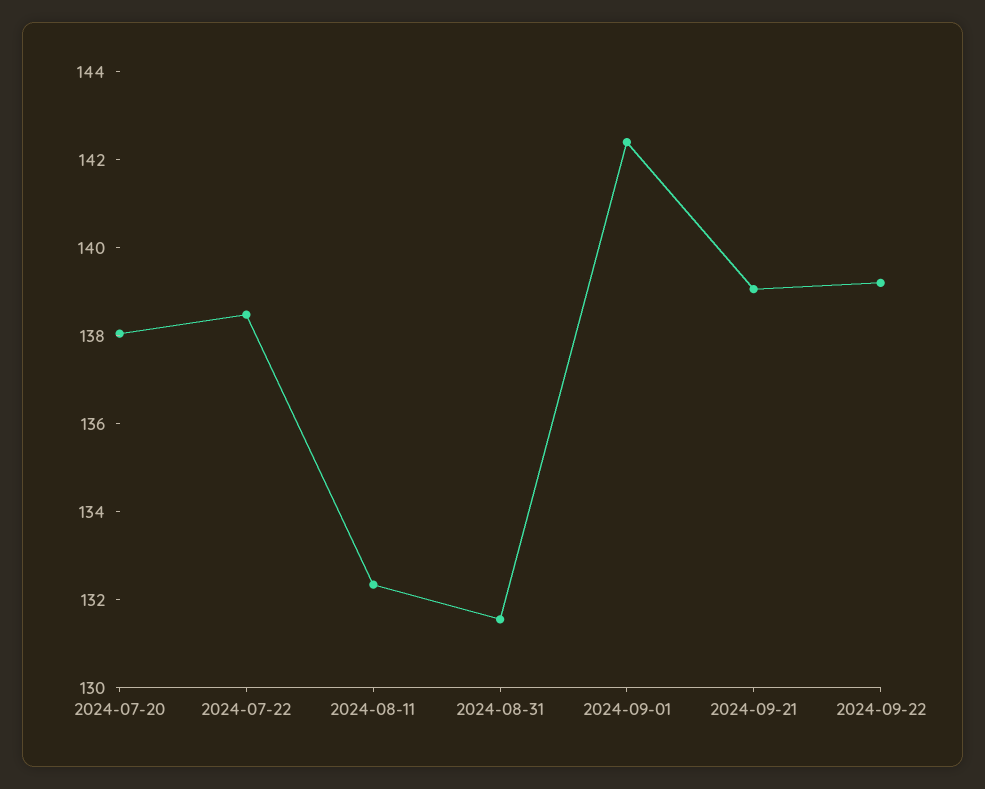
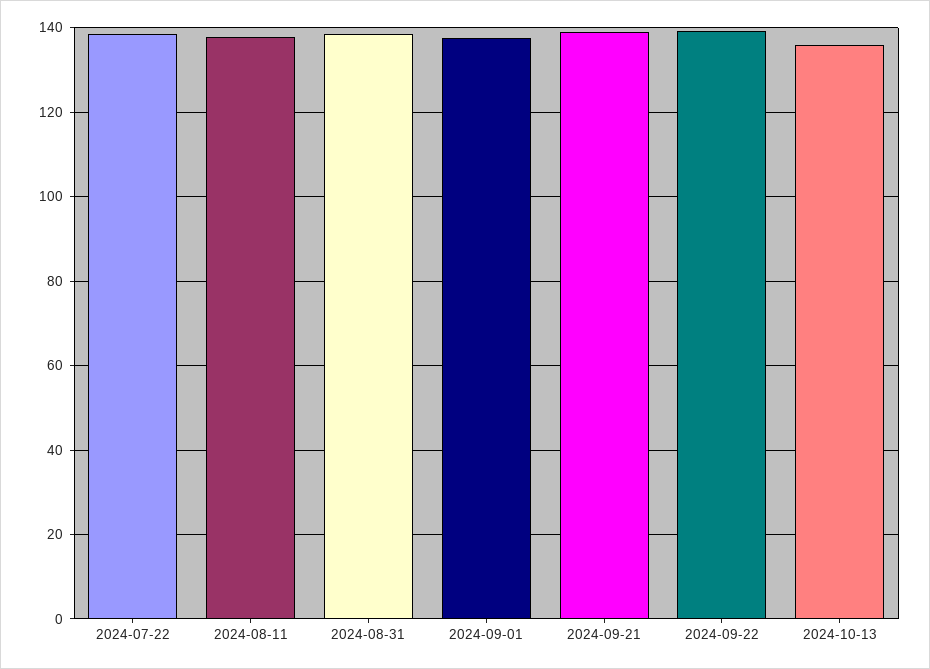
2024-07-20: 138 -> none
2024-08-11: 132.5 -> 138
2024-08-31: 131.5 -> 138
2024-09-01: 142.5 -> 138
2024-10-13: none -> 136

